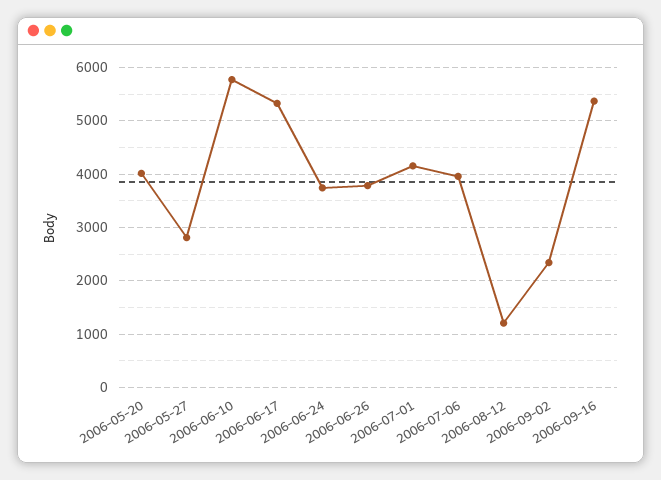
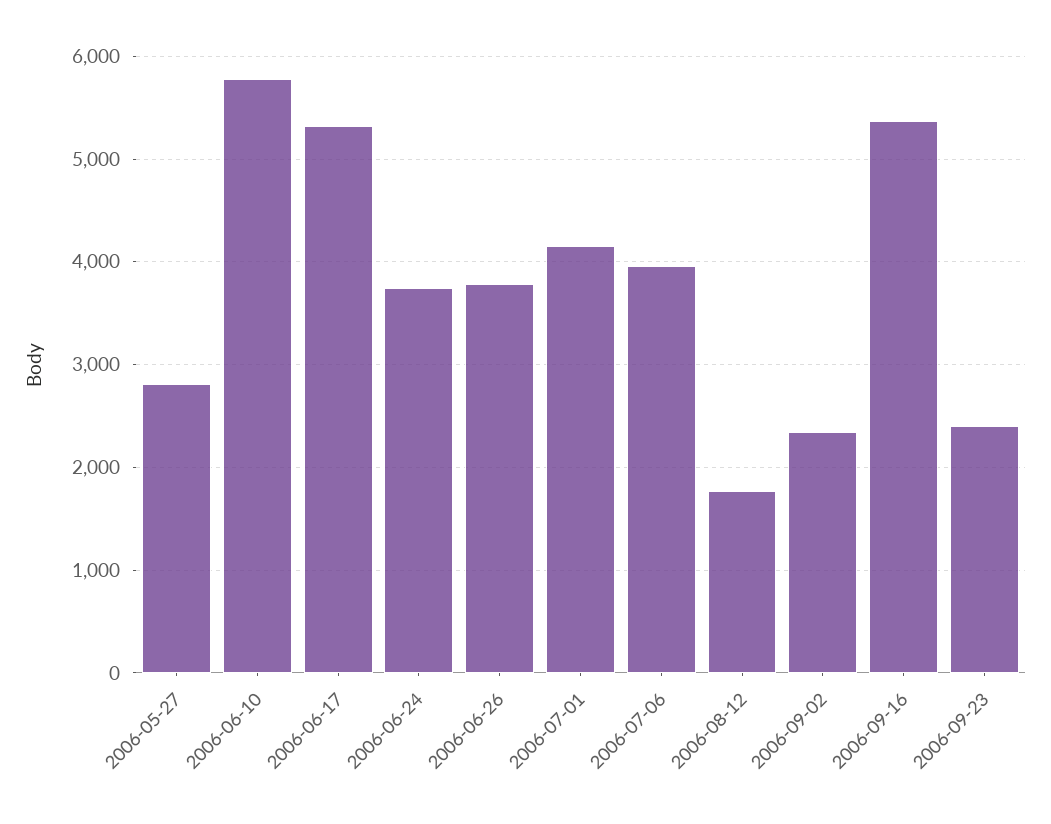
2006-05-20: 4000 -> none
2006-08-12: 1200 -> 1800
2006-09-23: none -> 2400

